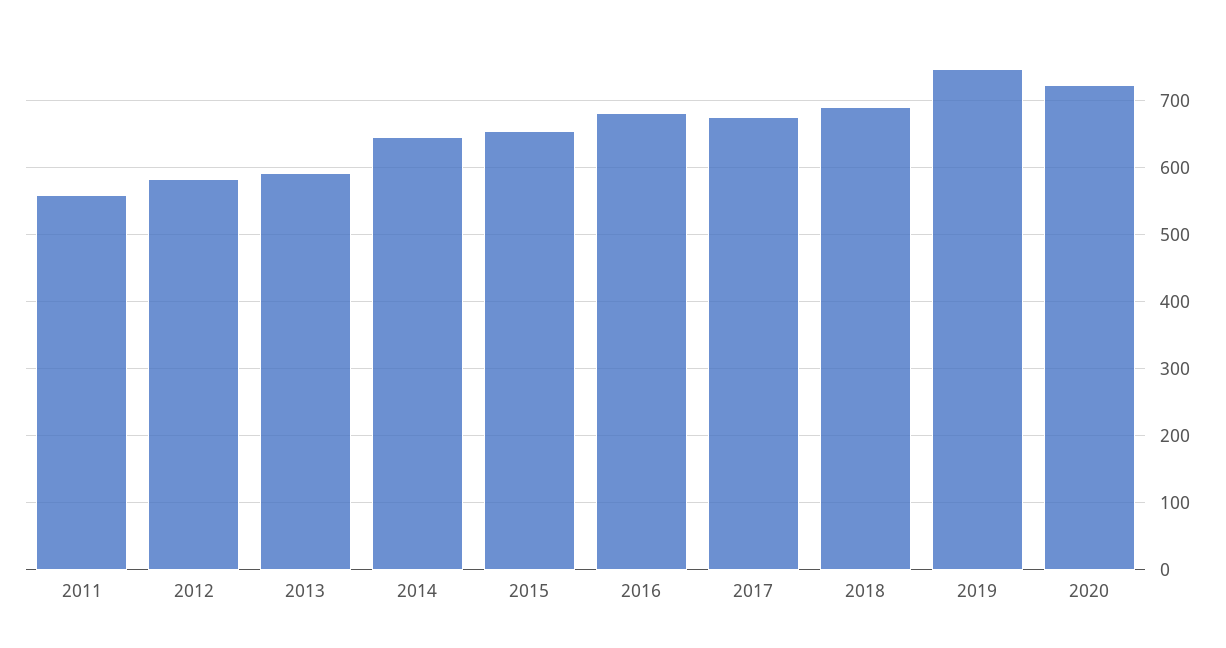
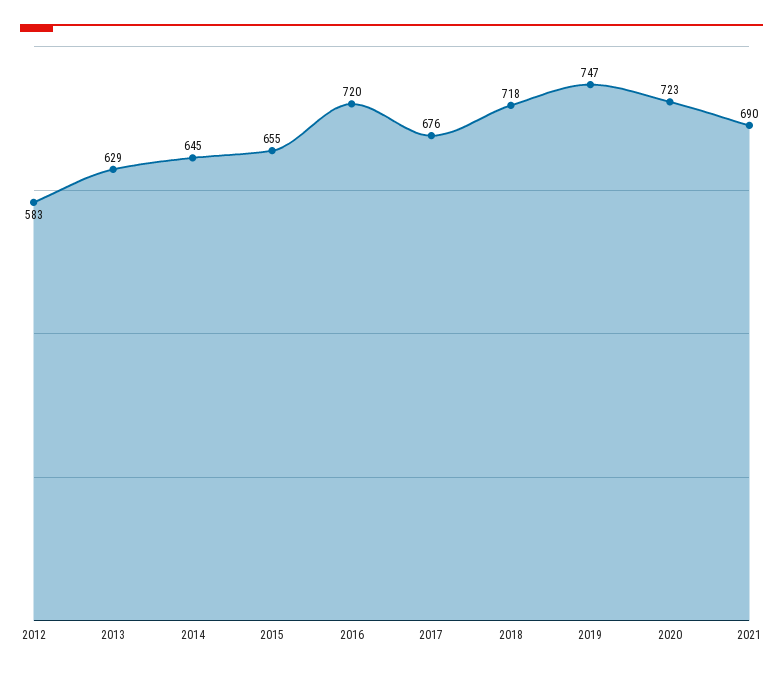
2011: 560 -> none
2013: 590 -> 629
2016: 680 -> 720
2018: 690 -> 718
2021: none -> 690

